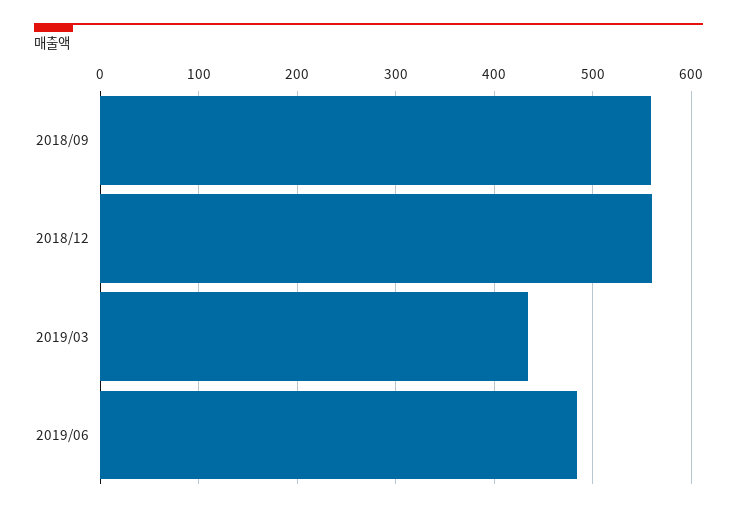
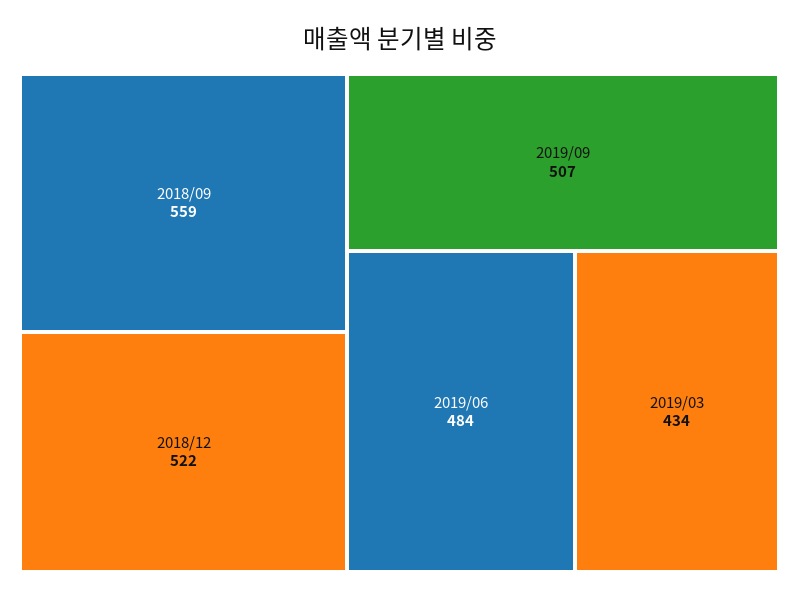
2018/12: 560 -> 522
2019/09: none -> 507

